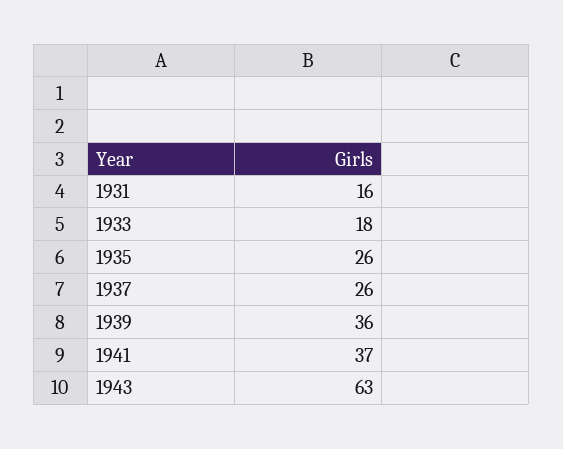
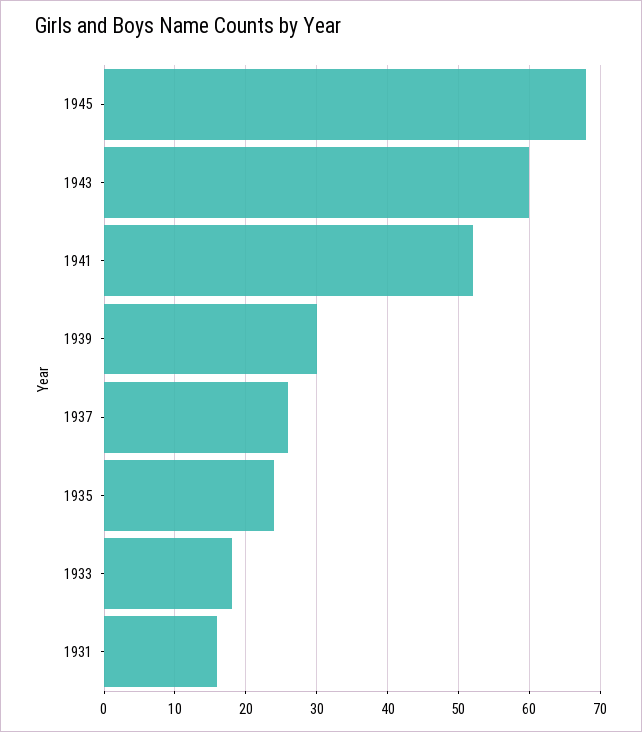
1935: 26 -> 24
1939: 36 -> 30
1941: 37 -> 52
1943: 63 -> 60
1945: none -> 68

